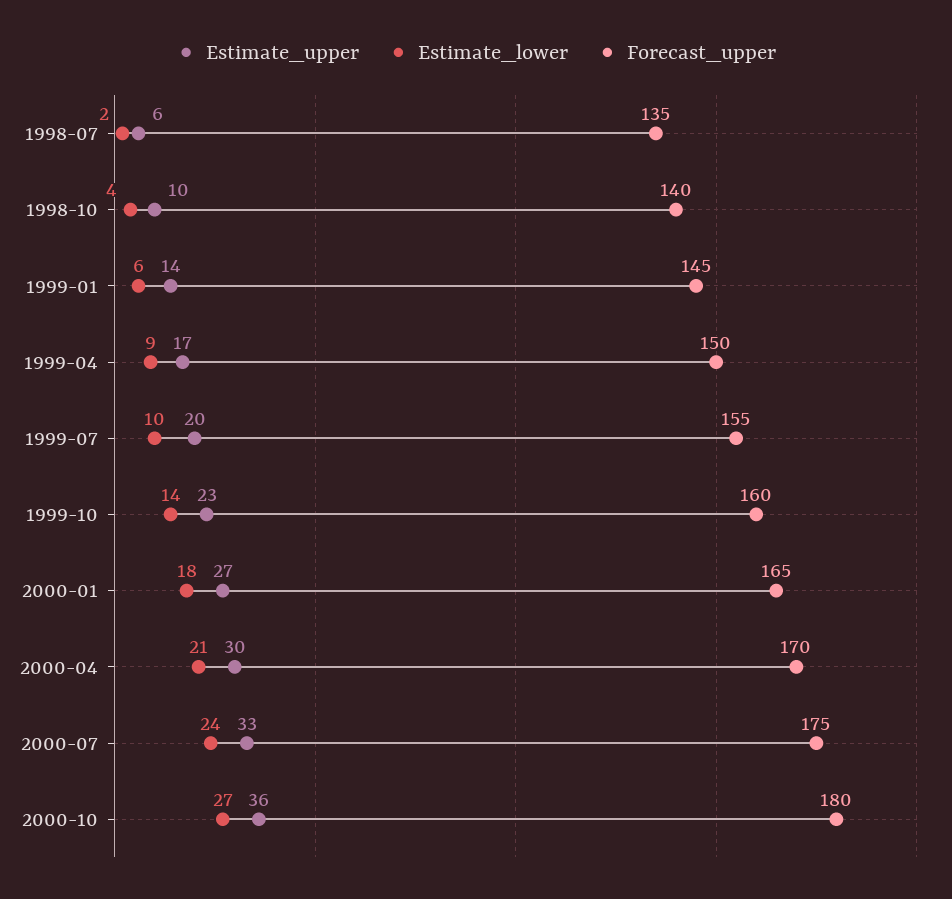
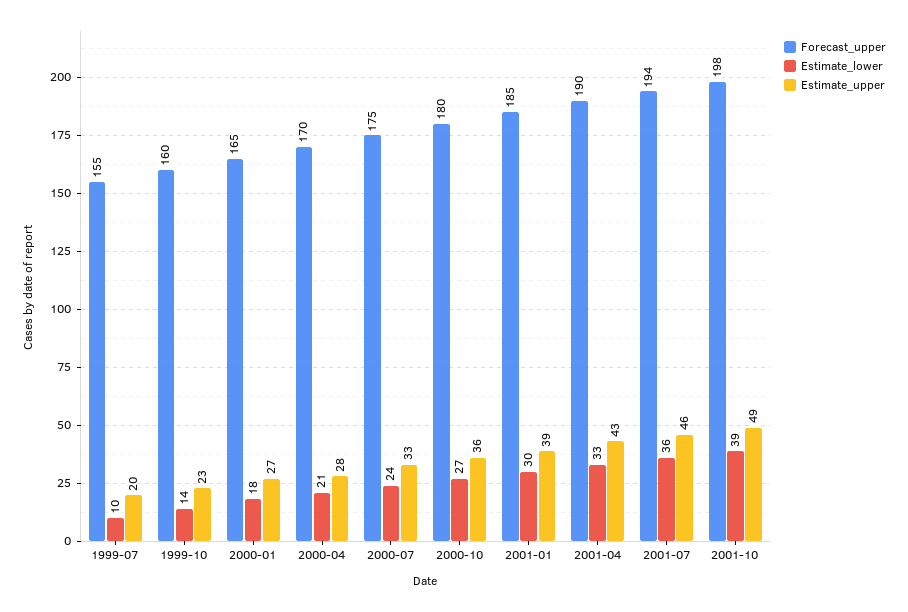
Estimate_upper, 1998-07: 6 -> none
Estimate_lower, 1998-07: 2 -> none
Forecast_upper, 1998-07: 135 -> none
Estimate_upper, 1998-10: 10 -> none
Estimate_lower, 1998-10: 4 -> none
Forecast_upper, 1998-10: 140 -> none
Estimate_upper, 1999-01: 14 -> none
Estimate_lower, 1999-01: 6 -> none
Forecast_upper, 1999-01: 145 -> none
Estimate_upper, 1999-04: 17 -> none
Estimate_lower, 1999-04: 9 -> none
Forecast_upper, 1999-04: 150 -> none
Estimate_upper, 2000-04: 30 -> 28
Forecast_upper, 2001-01: none -> 185
Estimate_lower, 2001-01: none -> 30
Estimate_upper, 2001-01: none -> 39
Forecast_upper, 2001-04: none -> 190
Estimate_lower, 2001-04: none -> 33
Estimate_upper, 2001-04: none -> 43
Forecast_upper, 2001-07: none -> 194
Estimate_lower, 2001-07: none -> 36
Estimate_upper, 2001-07: none -> 46
Forecast_upper, 2001-10: none -> 198
Estimate_lower, 2001-10: none -> 39
Estimate_upper, 2001-10: none -> 49

